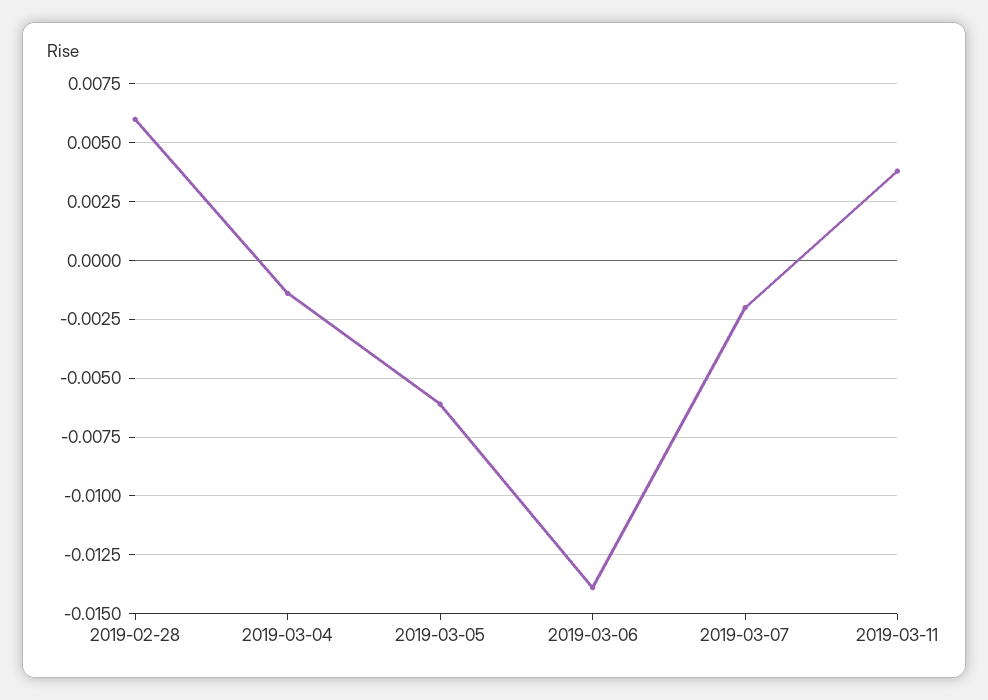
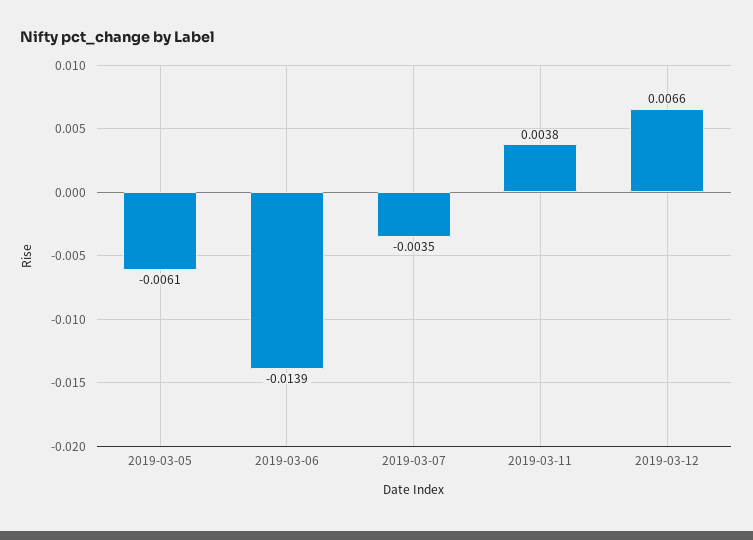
2019-02-28: 0.006 -> none
2019-03-04: -0.0015 -> none
2019-03-07: -0.002 -> -0.0035
2019-03-12: none -> 0.0066

